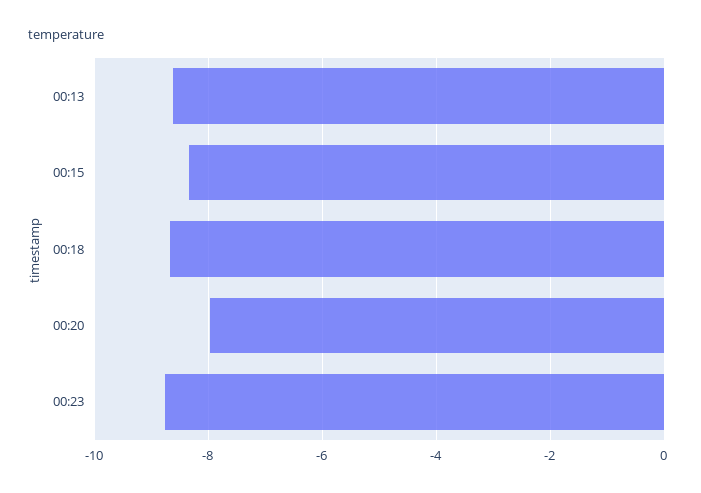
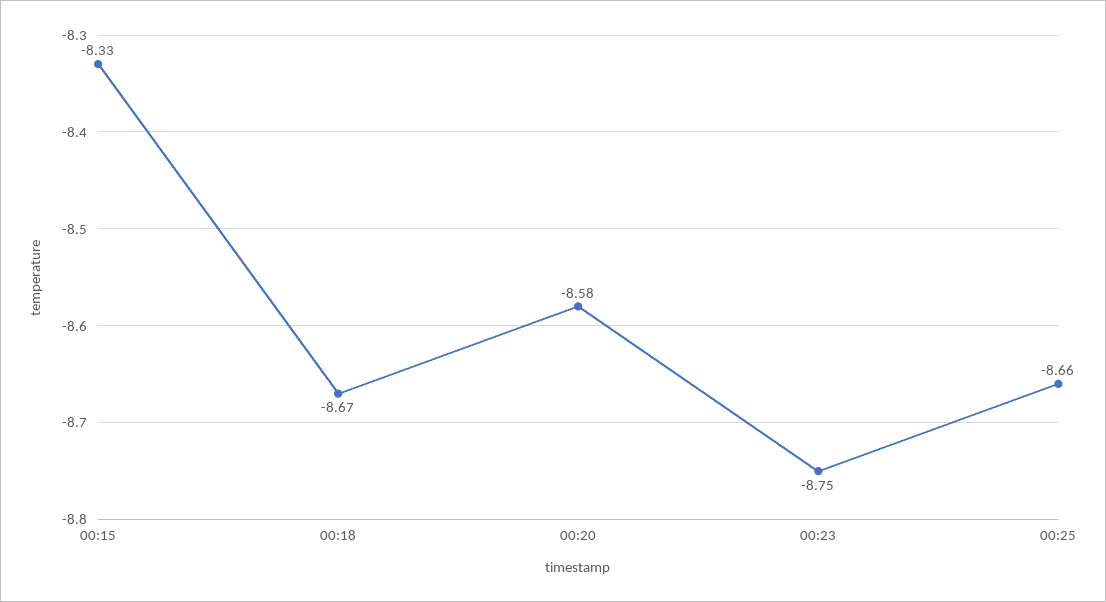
00:13: -8.6 -> none
00:20: -8 -> -8.58
00:25: none -> -8.66

